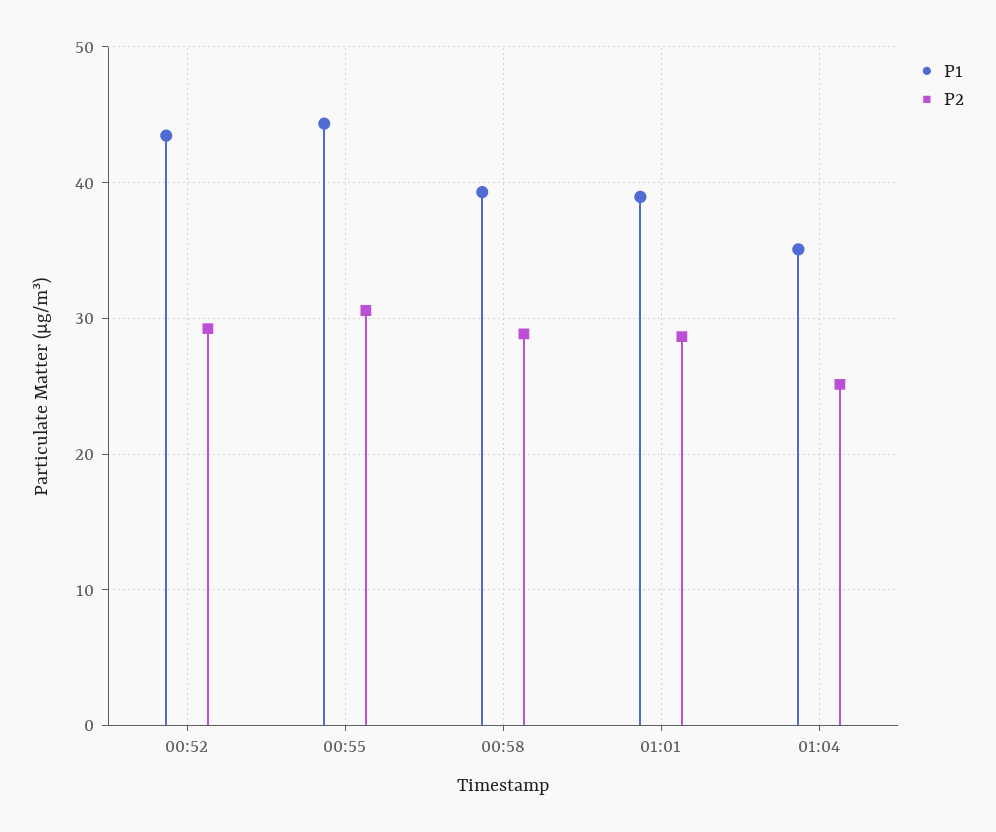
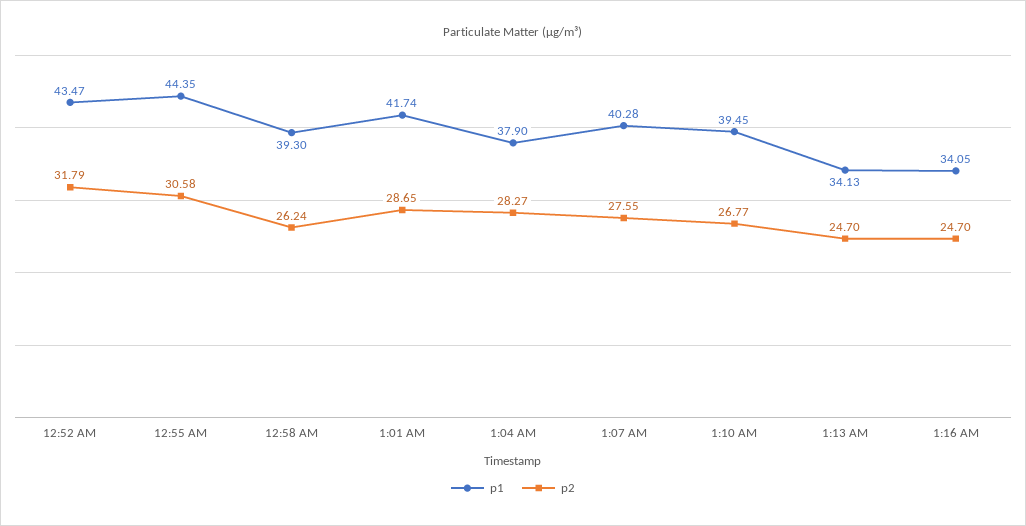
P2, 00:52: 29 -> 31.79
P2, 00:58: 29 -> 26.24
P1, 01:01: 39 -> 41.74
P1, 01:04: 35 -> 37.9
P2, 01:04: 25 -> 28.27
P1, 1:07 AM: none -> 40.28
P2, 1:07 AM: none -> 27.55
P1, 1:10 AM: none -> 39.45
P2, 1:10 AM: none -> 26.77
P1, 1:13 AM: none -> 34.13
P2, 1:13 AM: none -> 24.7
P1, 1:16 AM: none -> 34.05
P2, 1:16 AM: none -> 24.7

